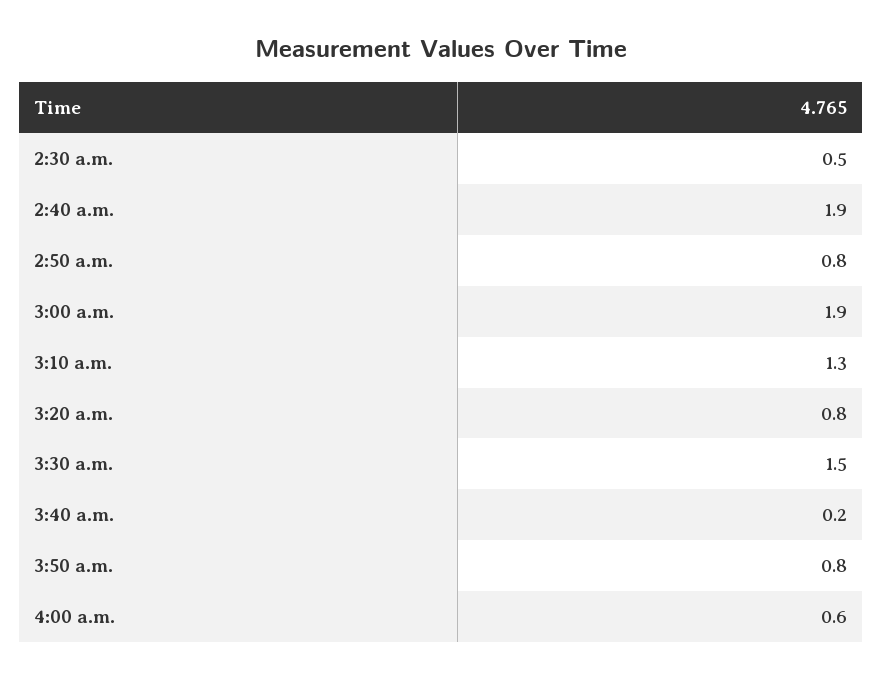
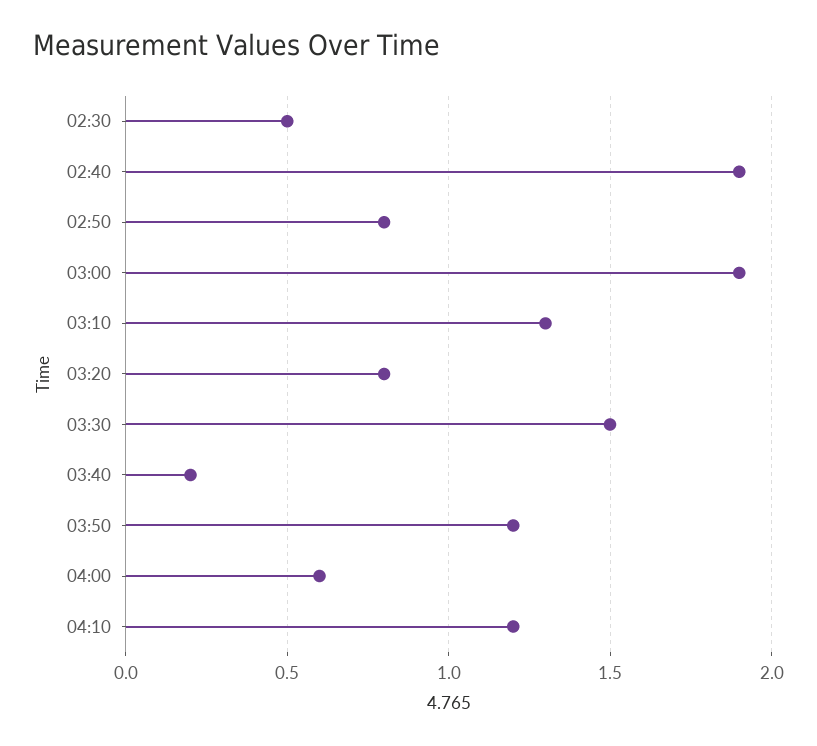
3:50 a.m.: 0.8 -> 1.2
04:10: none -> 1.2

